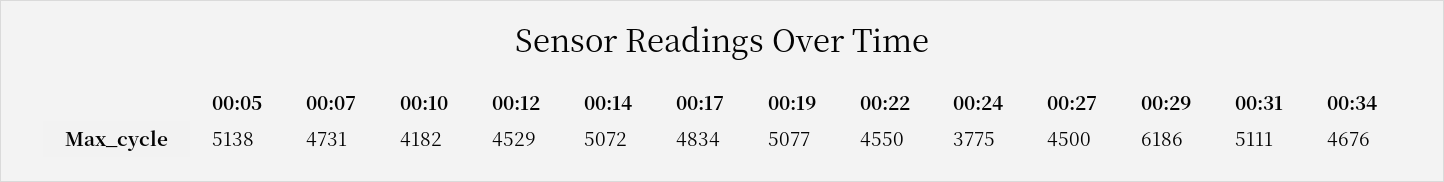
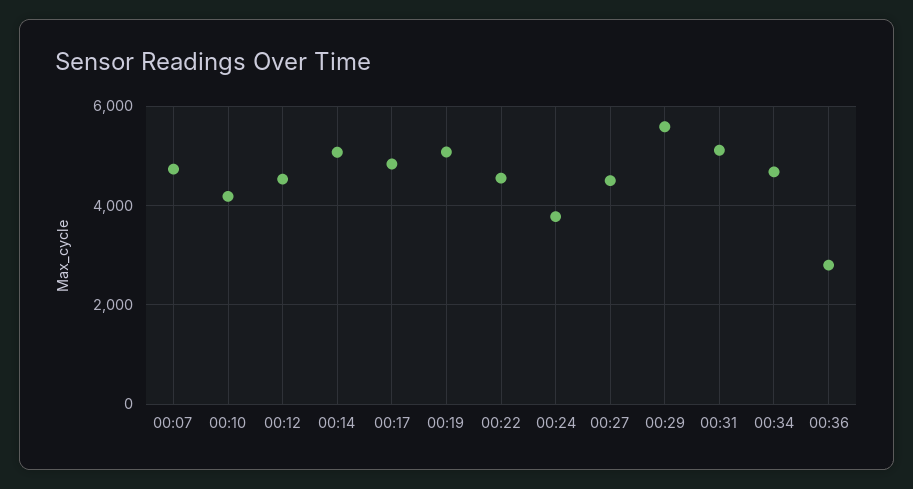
00:05: 5138 -> none
00:29: 6186 -> 5600
00:36: none -> 2800

